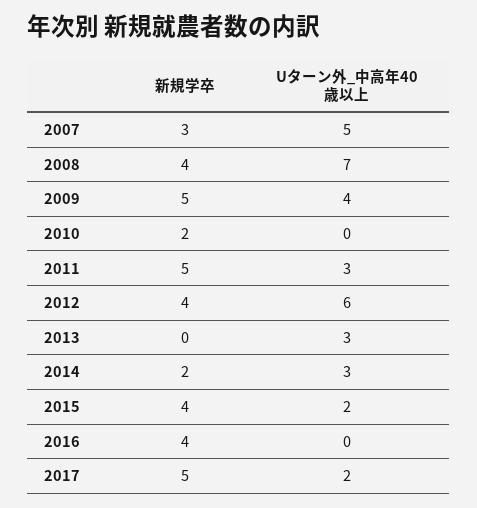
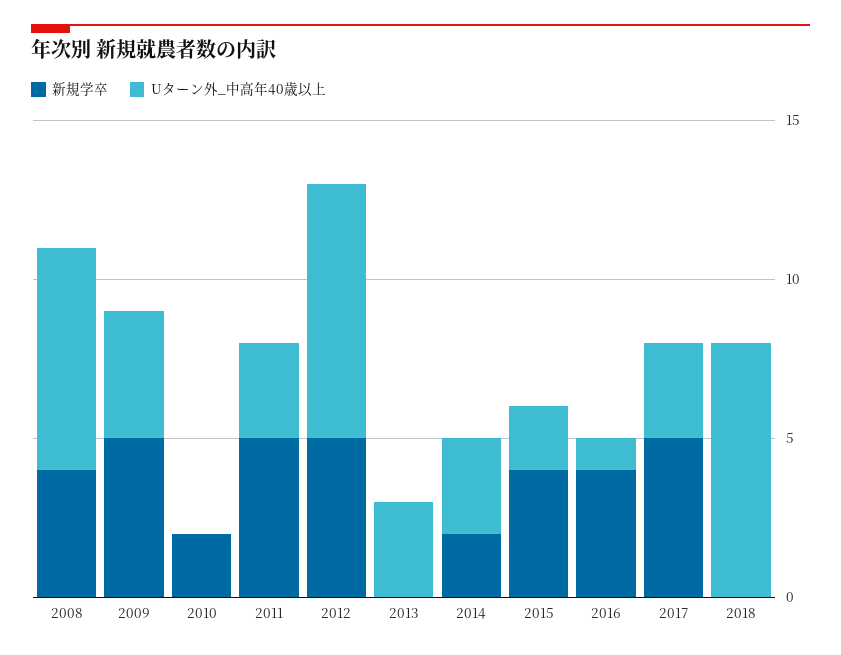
新規学卒, 2007: 3 -> none
Uターン外_中高年40歳以上, 2007: 5 -> none
新規学卒, 2012: 4 -> 5
Uターン外_中高年40歳以上, 2012: 6 -> 8
Uターン外_中高年40歳以上, 2016: 0 -> 1
Uターン外_中高年40歳以上, 2017: 2 -> 3
新規学卒, 2018: none -> 0
Uターン外_中高年40歳以上, 2018: none -> 8

